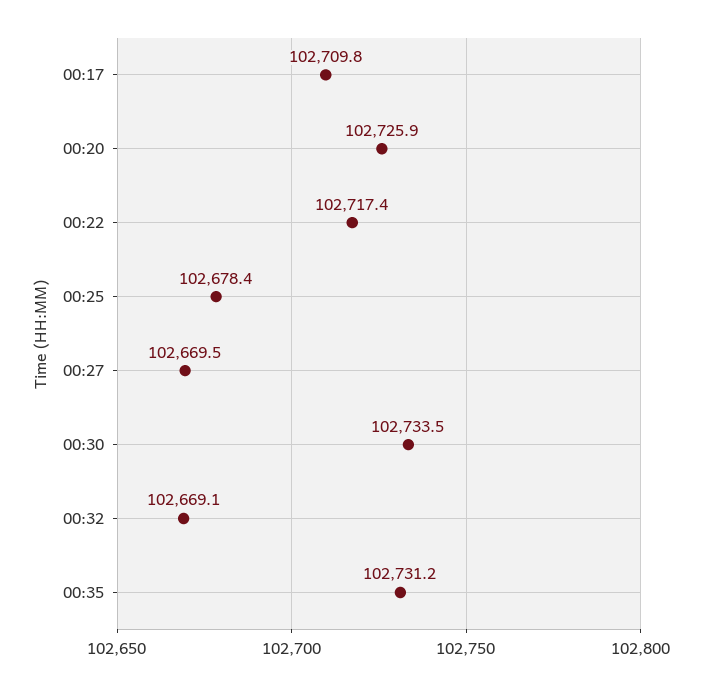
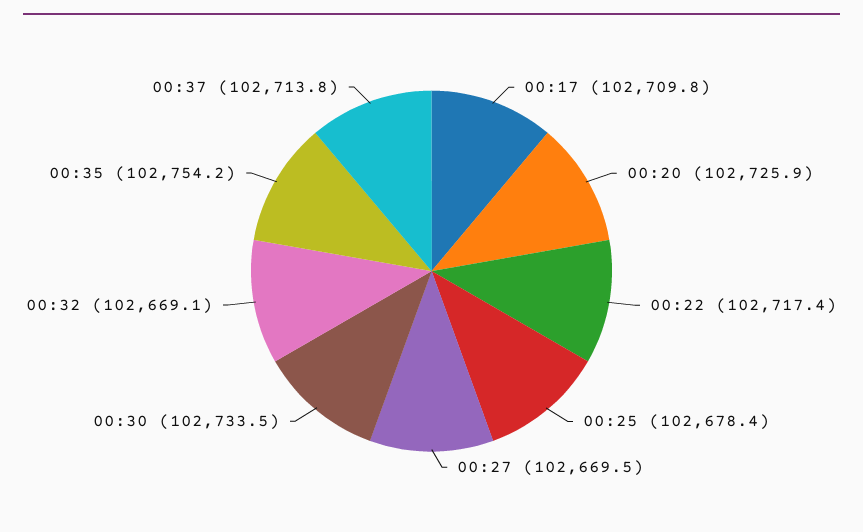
00:35: 102731.2 -> 102754.2
00:37: none -> 102713.8

